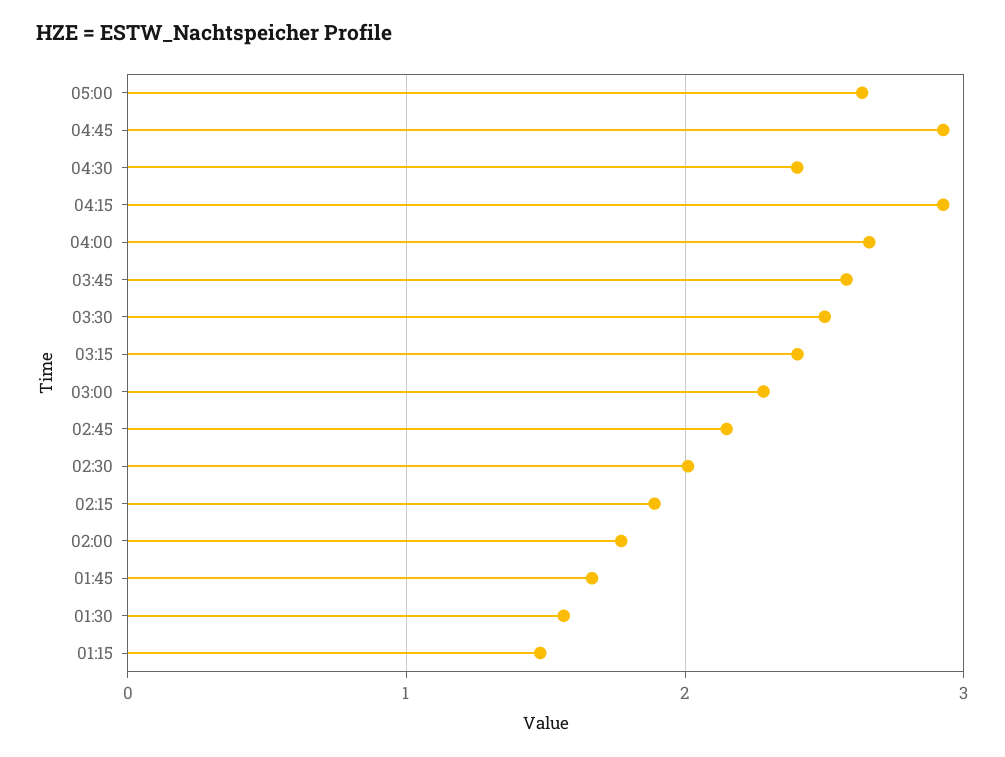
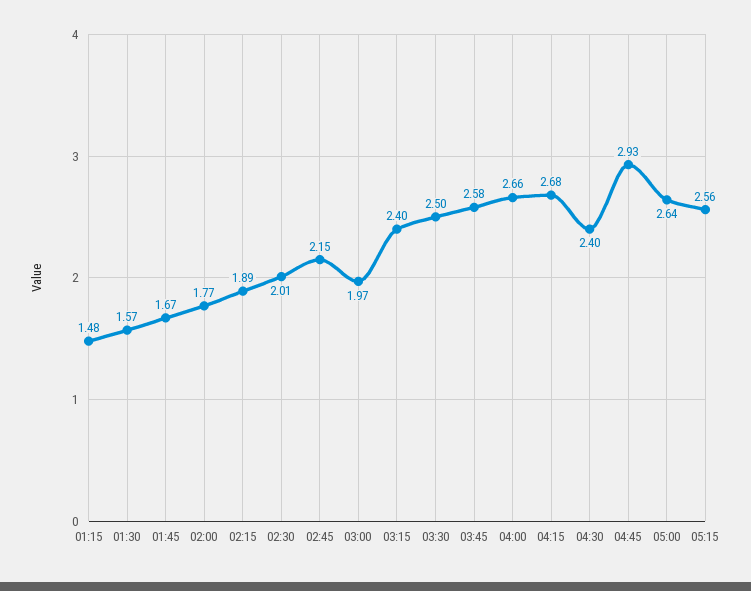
04:15: 2.9 -> 2.68
03:00: 2.3 -> 1.97
05:15: none -> 2.56

